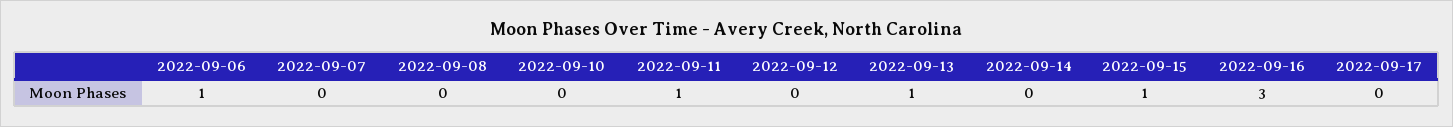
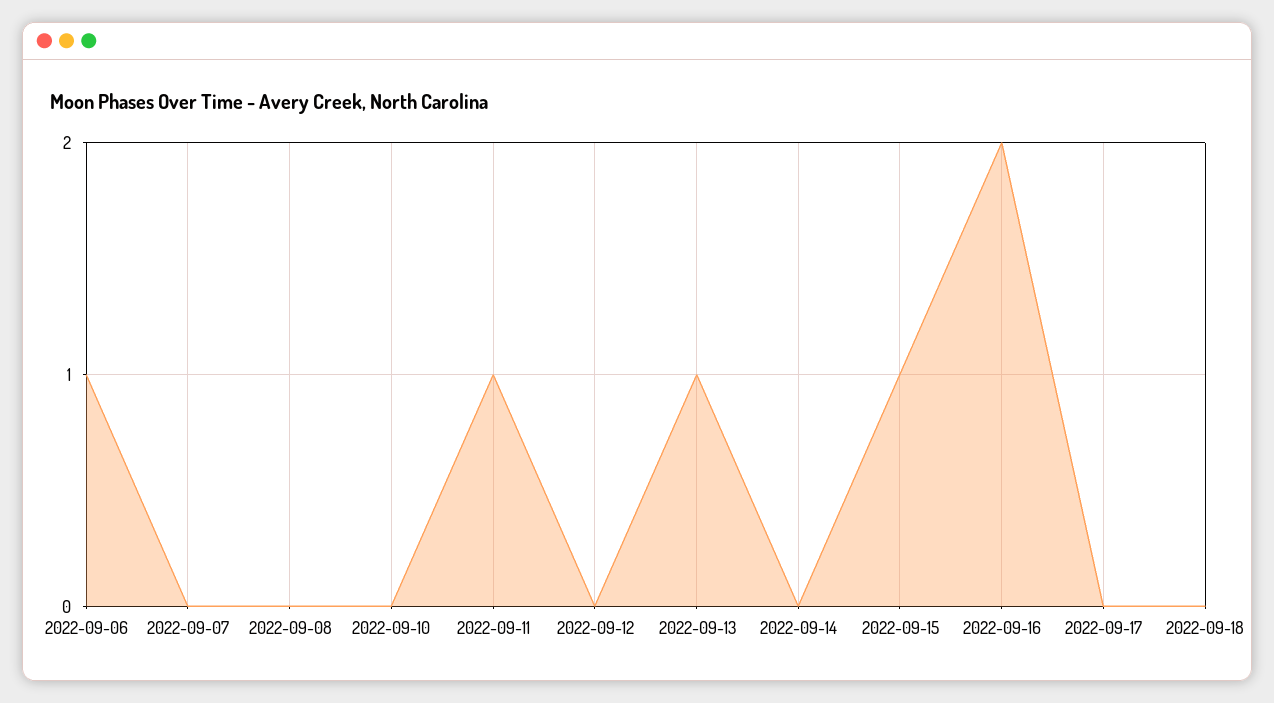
2022-09-16: 3 -> 2
2022-09-18: none -> 0

